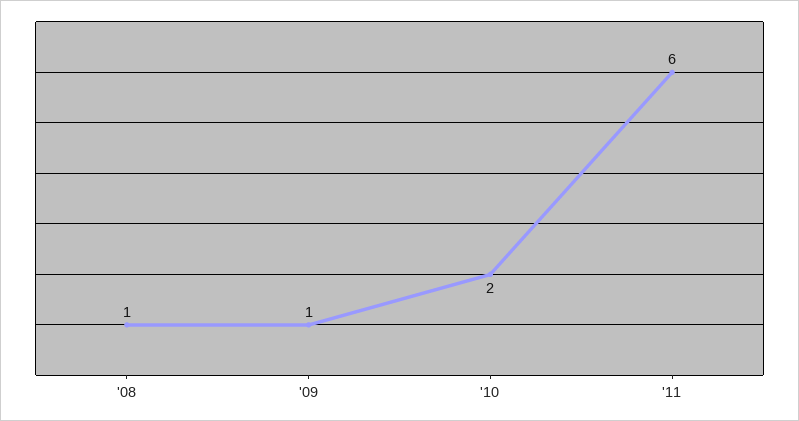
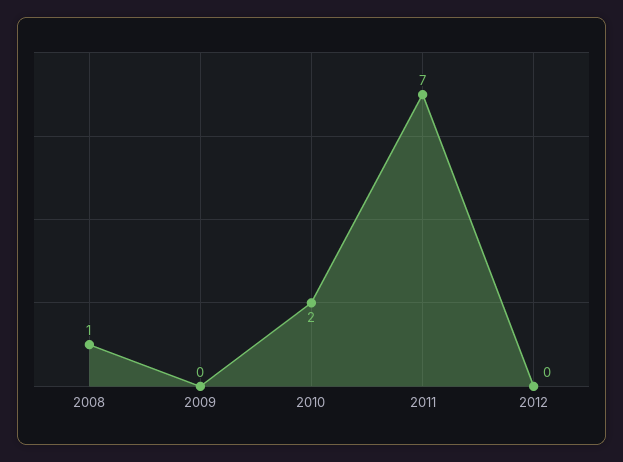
'09: 1 -> 0
'11: 6 -> 7
2012: none -> 0

